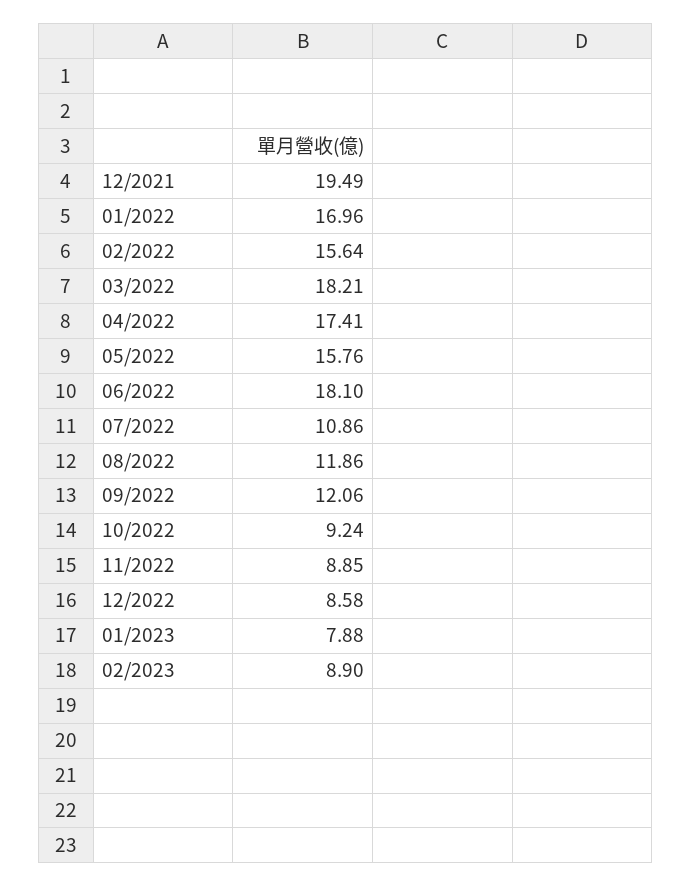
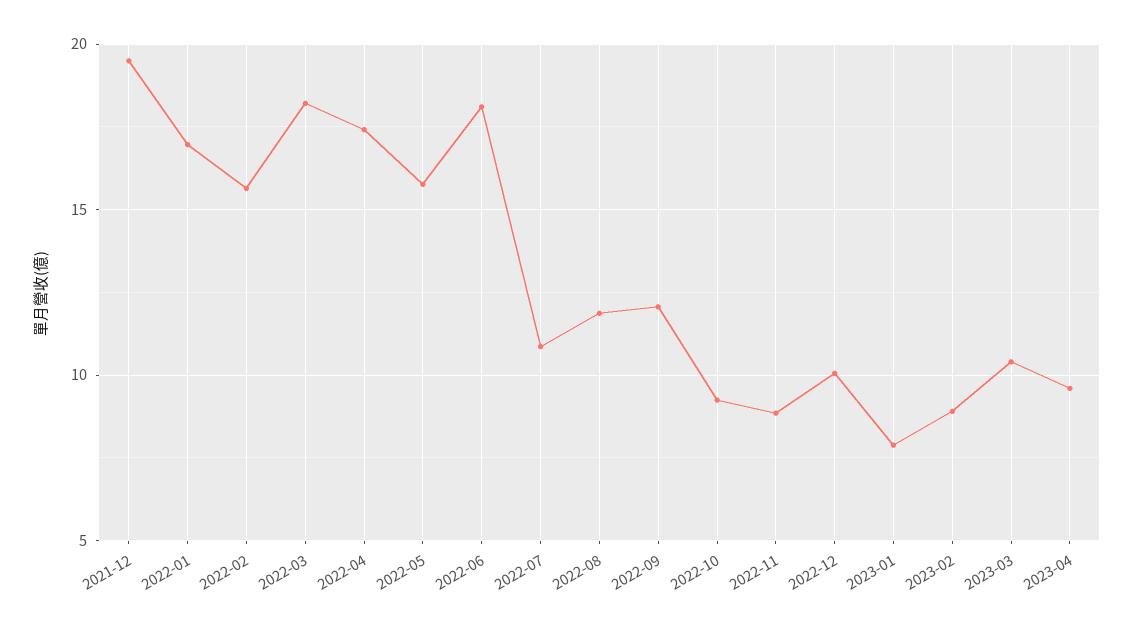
12/2022: 8.58 -> 10
2023-03: none -> 10.5
2023-04: none -> 9.5

